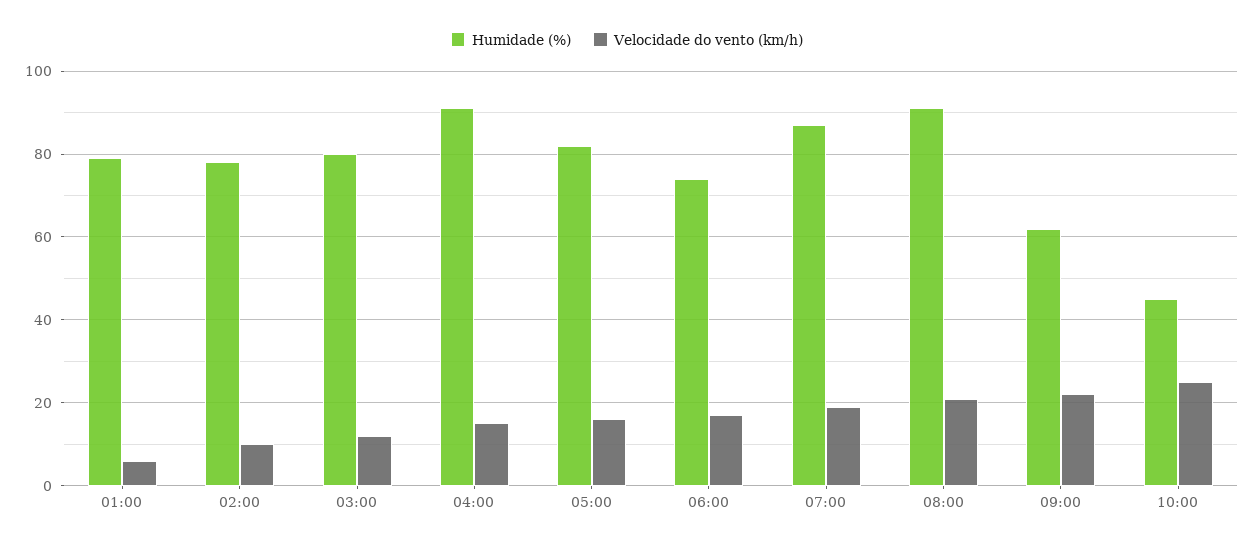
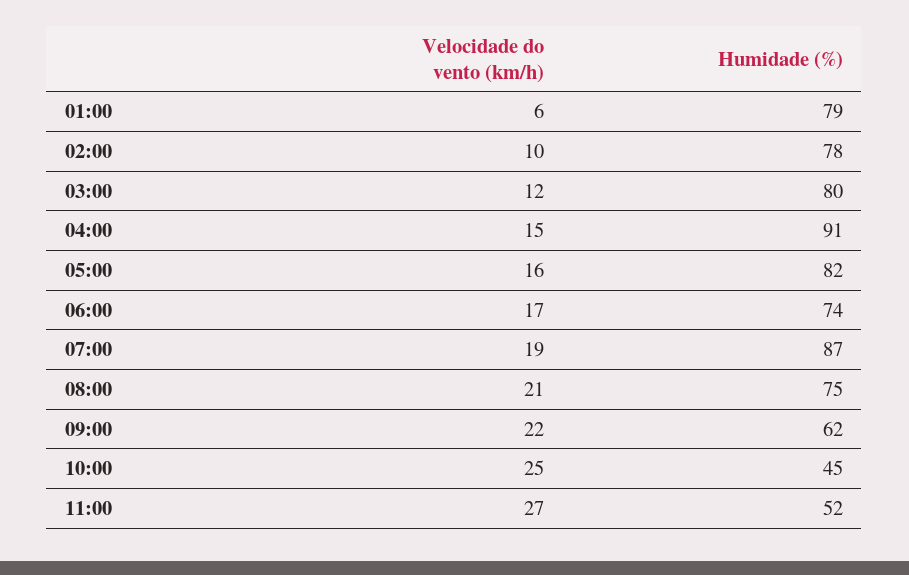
Humidade (%), 08:00: 90 -> 75
Velocidade do vento (km/h), 11:00: none -> 27
Humidade (%), 11:00: none -> 52

